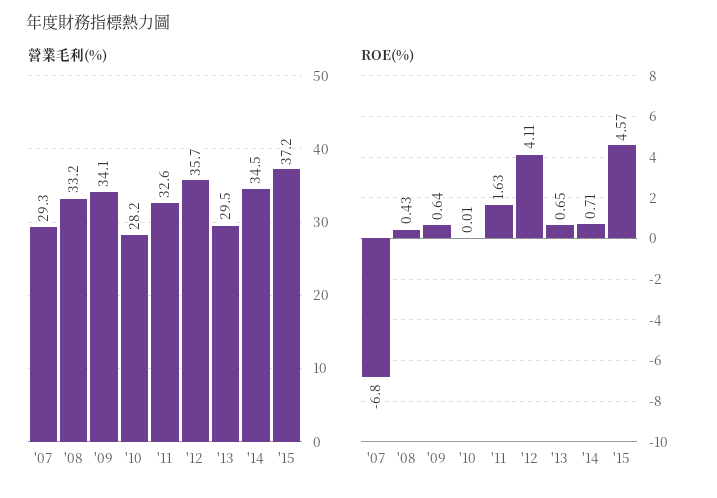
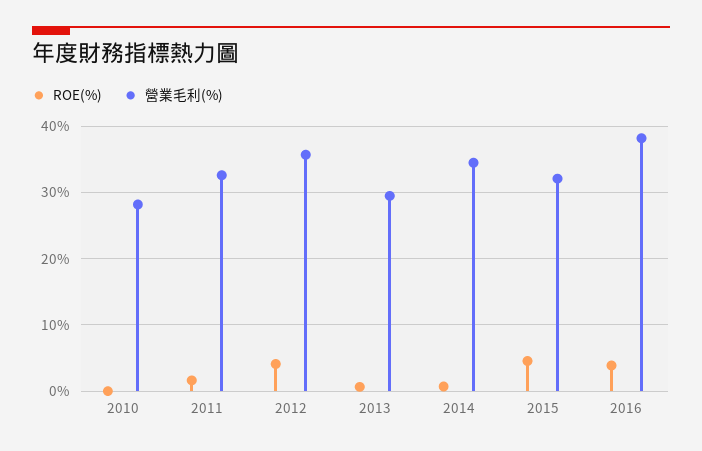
營業毛利(%), '07: 29.3 -> none
營業毛利(%), '08: 33.2 -> none
營業毛利(%), '09: 34.1 -> none
營業毛利(%), '15: 37.2 -> 32
ROE(%), '07: -6.8 -> none
ROE(%), '08: 0.43 -> none
ROE(%), '09: 0.64 -> none
ROE(%), 2016: none -> 4
營業毛利(%), 2016: none -> 38

